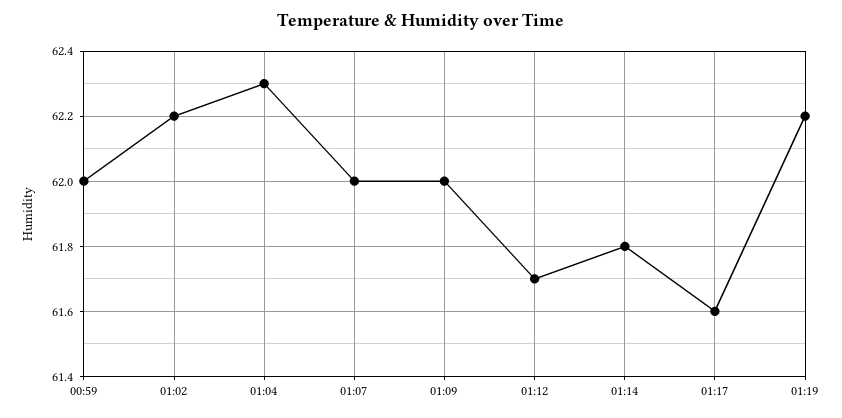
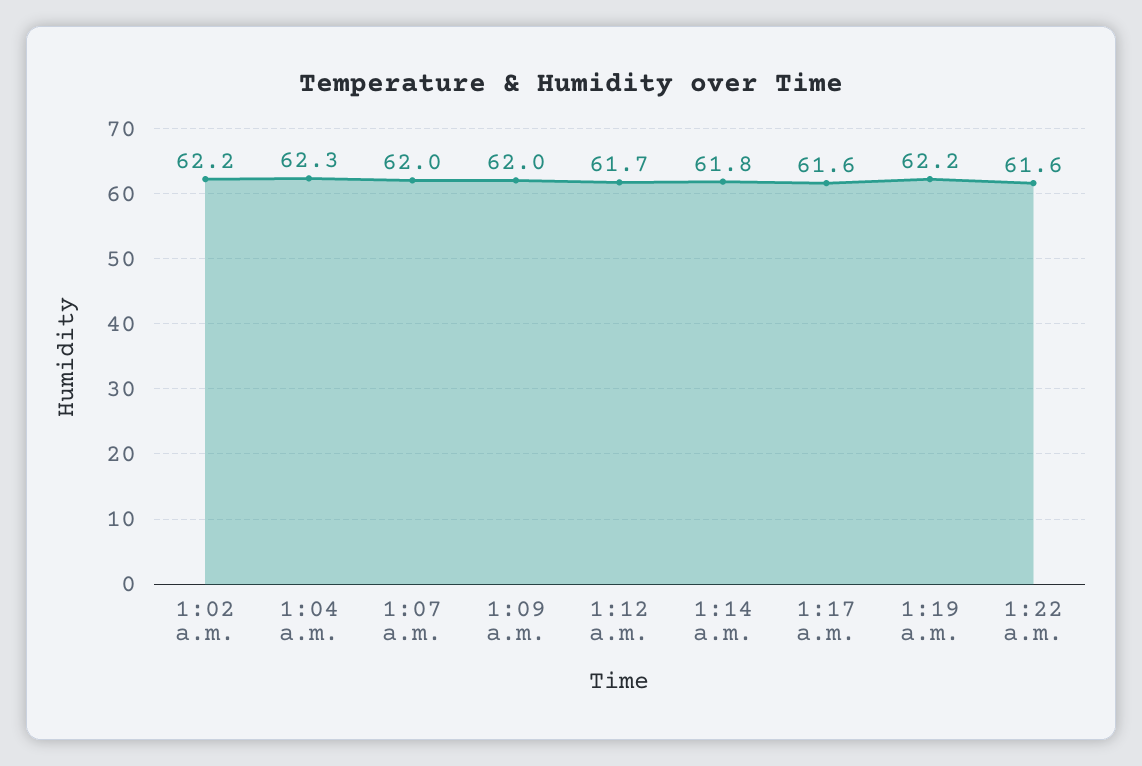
00:59: 62 -> none
1:22 a.m.: none -> 61.6

